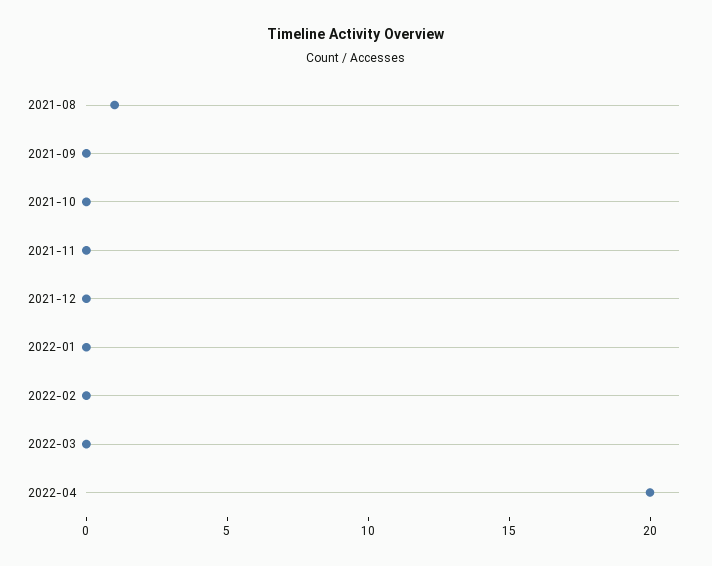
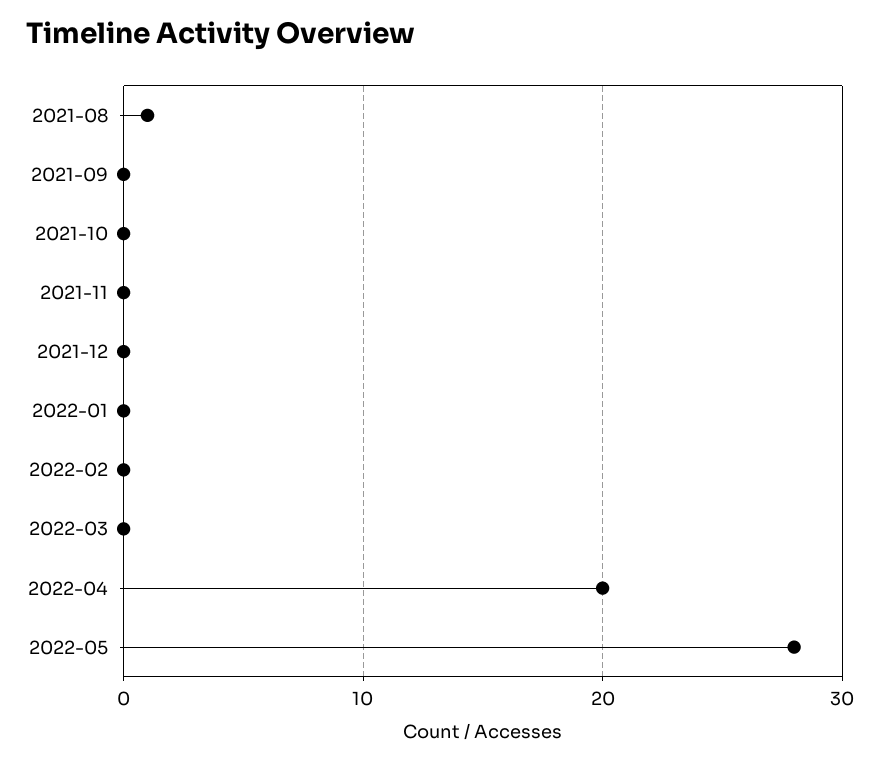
2022-05: none -> 28

